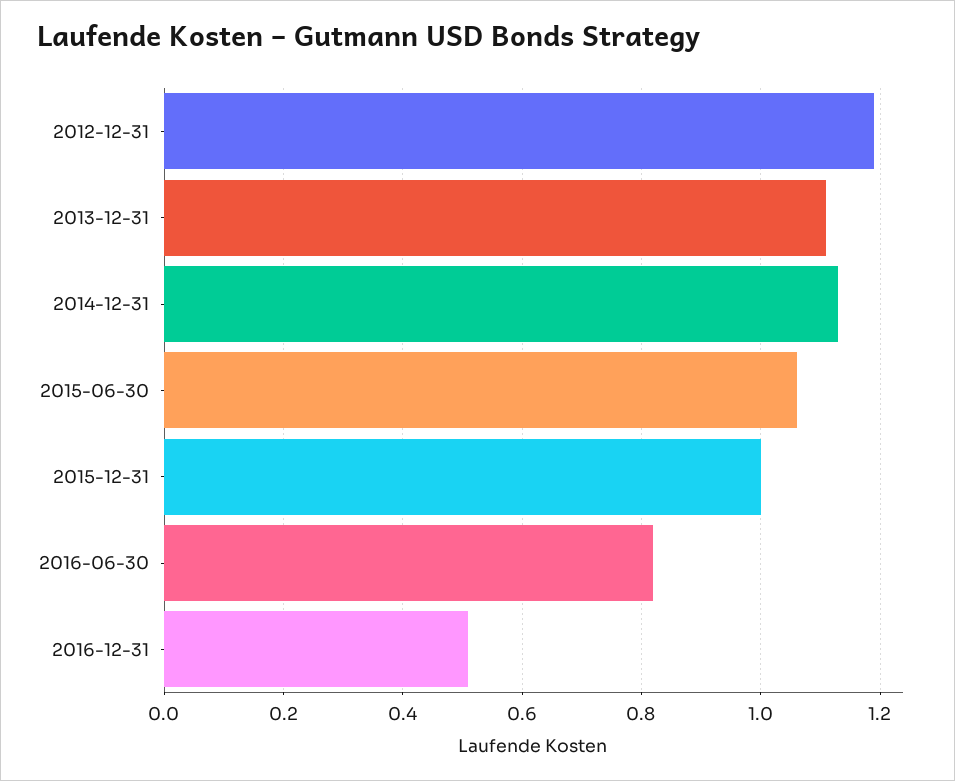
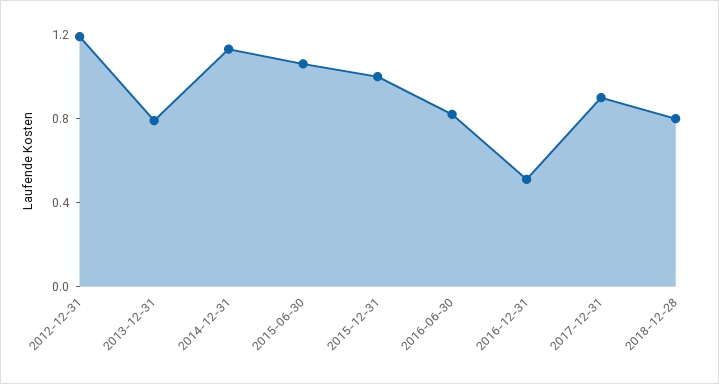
2013-12-31: 1.1 -> 0.8
2017-12-31: none -> 0.9
2018-12-28: none -> 0.8

